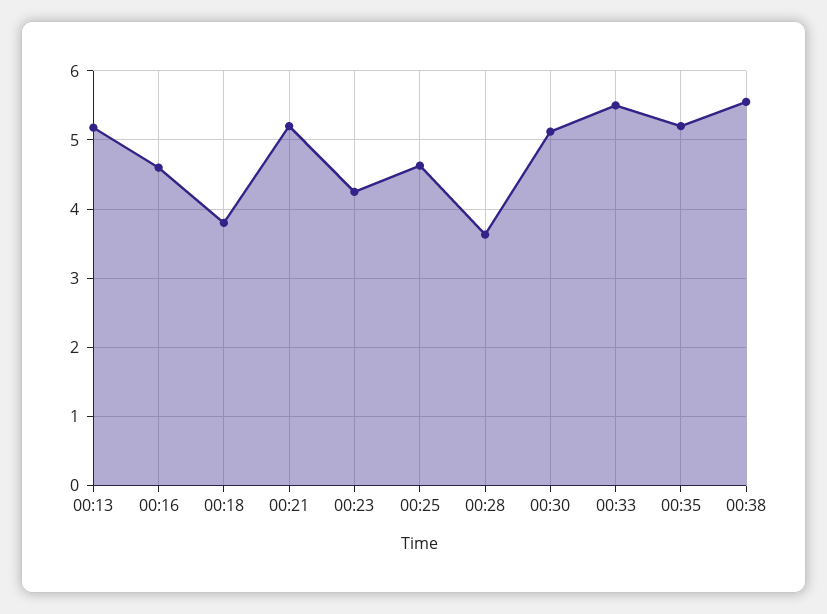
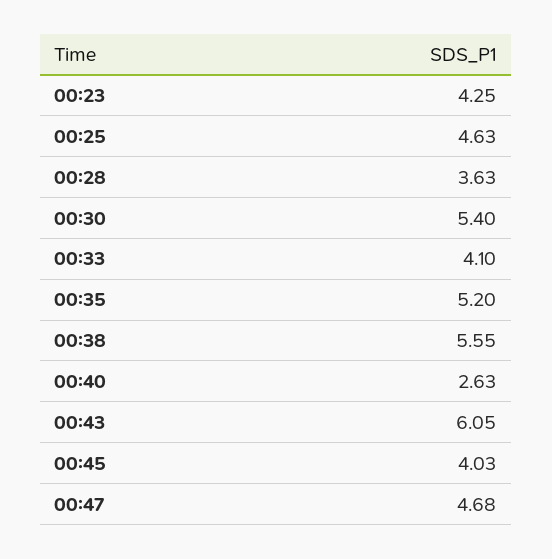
00:13: 5.2 -> none
00:16: 4.6 -> none
00:18: 3.8 -> none
00:21: 5.2 -> none
00:30: 5.1 -> 5.4
00:33: 5.5 -> 4.1
00:40: none -> 2.63
00:43: none -> 6.05
00:45: none -> 4.03
00:47: none -> 4.68

